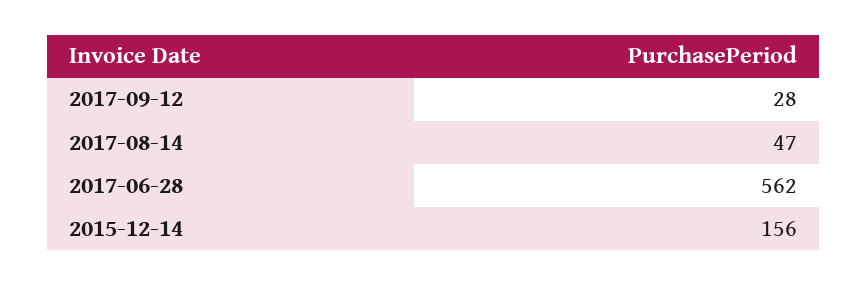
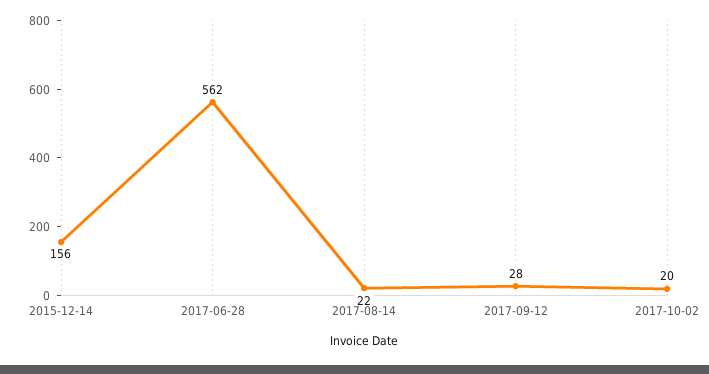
2017-08-14: 47 -> 22
2017-10-02: none -> 20

